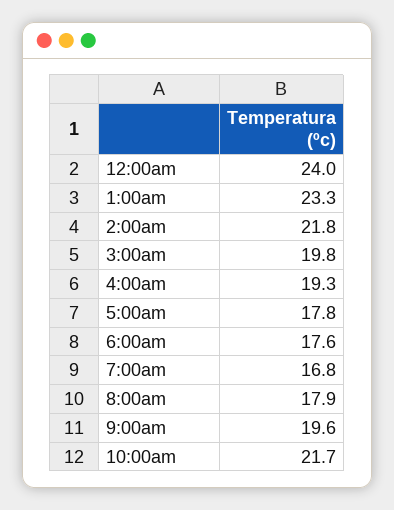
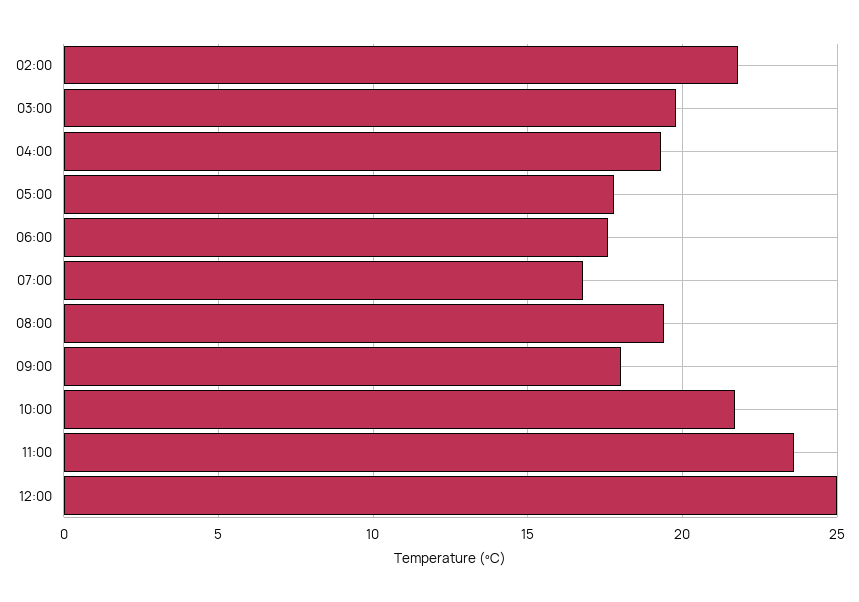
12:00am: 24 -> none
1:00am: 23.3 -> none
8:00am: 17.9 -> 19.5
9:00am: 19.6 -> 18
11:00: none -> 23.5
12:00: none -> 25

